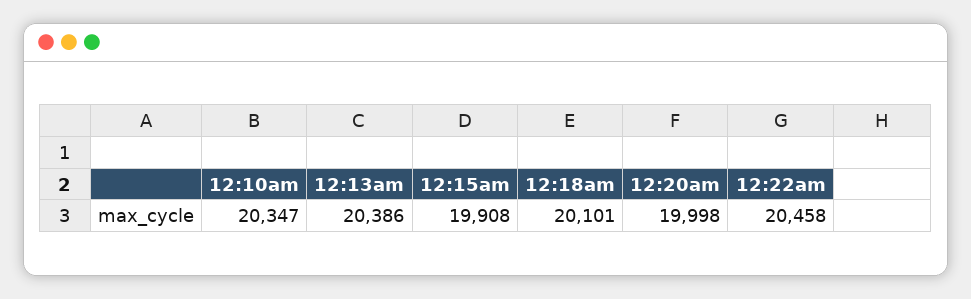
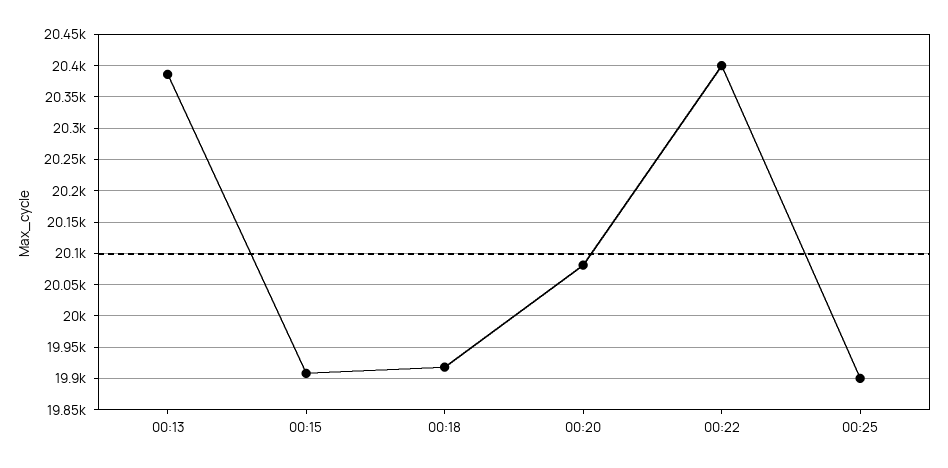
12:10am: 20347 -> none
12:18am: 20101 -> 19920
12:20am: 19998 -> 20080
12:22am: 20458 -> 20400
00:25: none -> 19900

